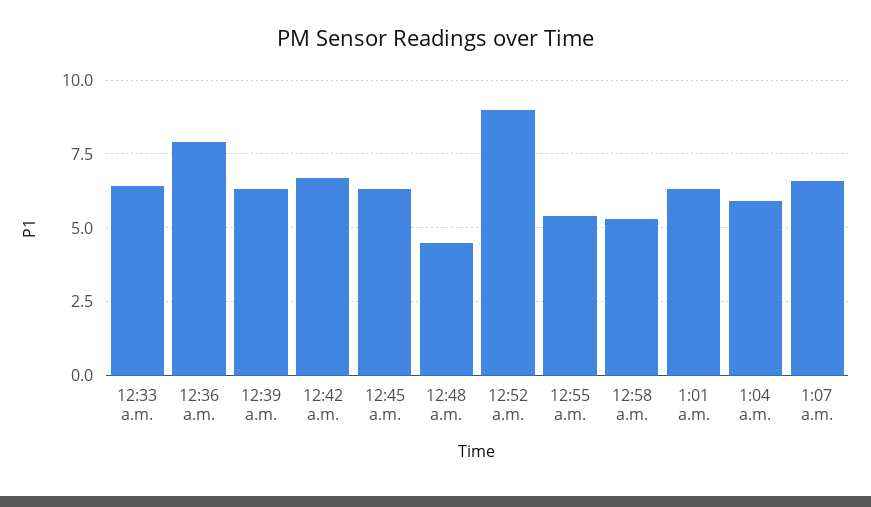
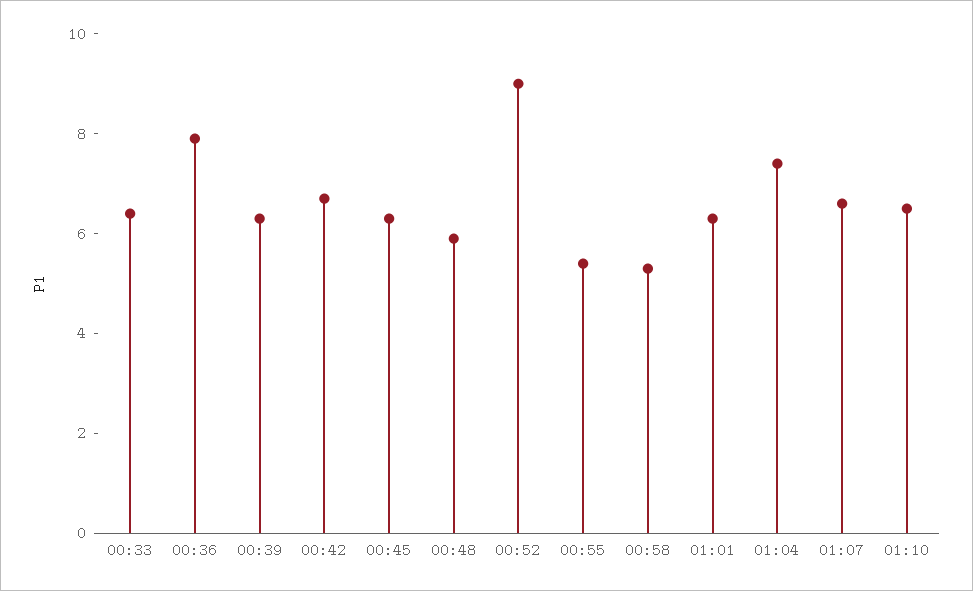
12:48 a.m.: 4.5 -> 6
1:04 a.m.: 6 -> 7.5
01:10: none -> 6.5

